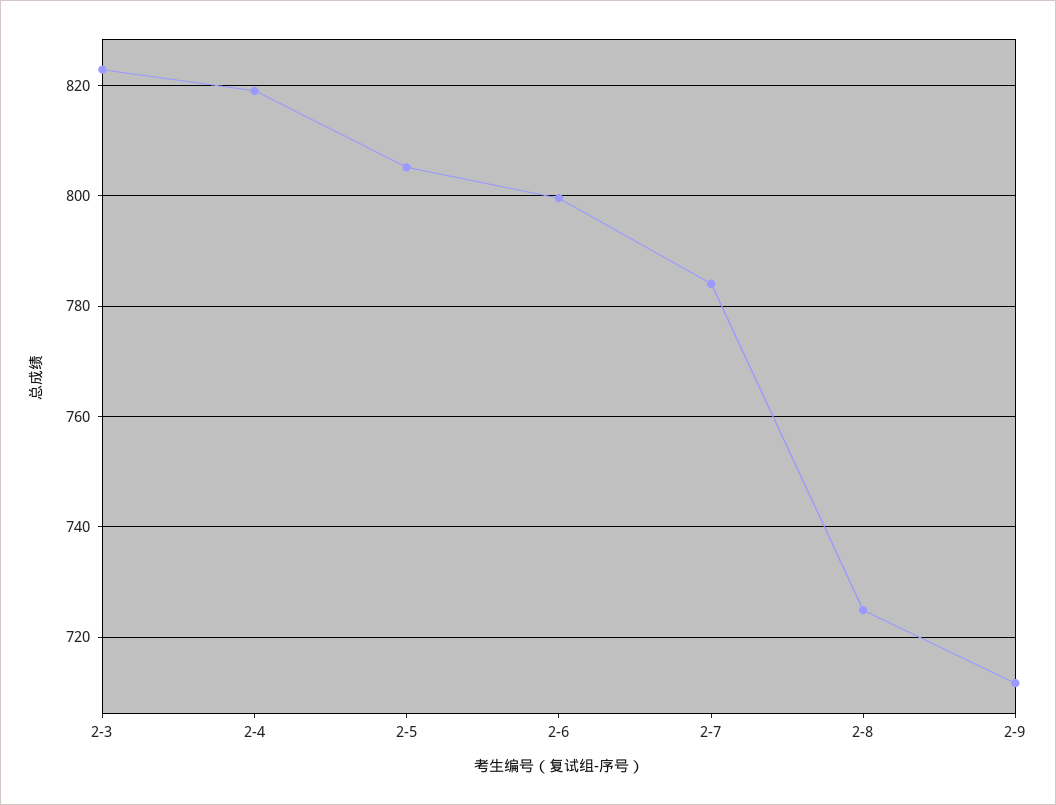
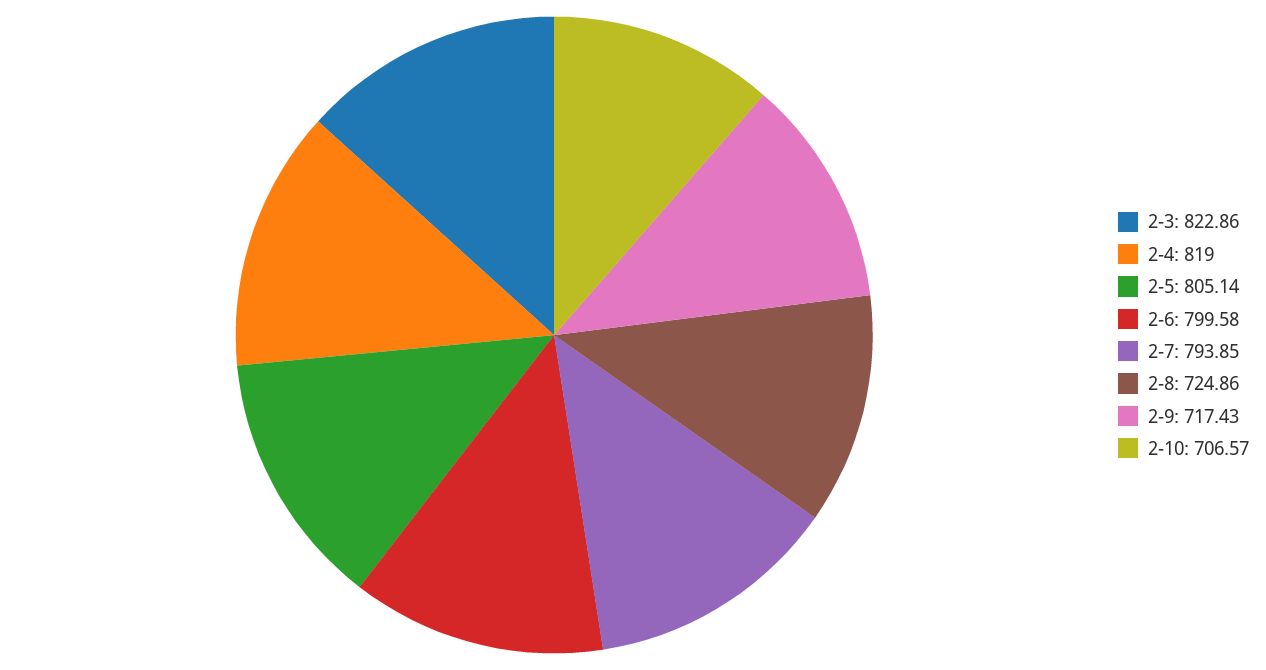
2-7: 784 -> 793.85
2-9: 712 -> 717.43
2-10: none -> 706.57

